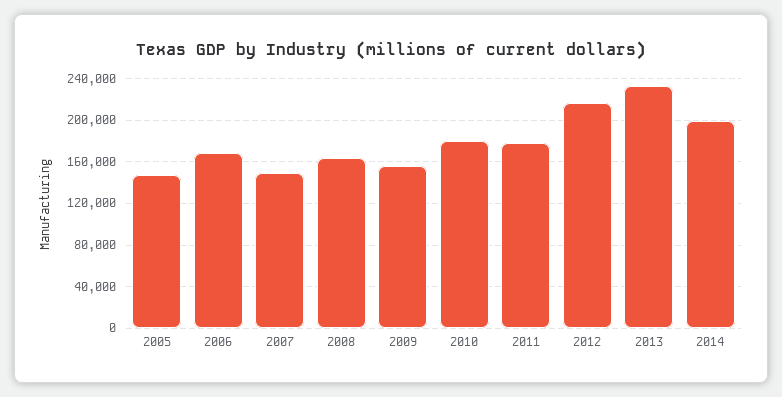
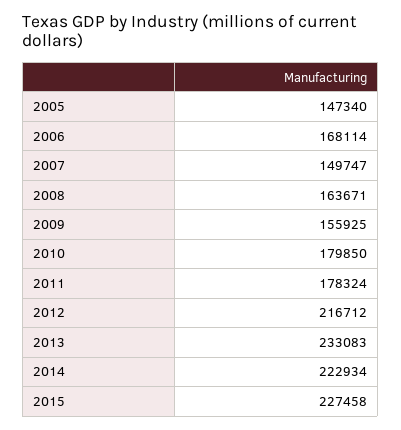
2014: 200000 -> 222934
2015: none -> 227458

